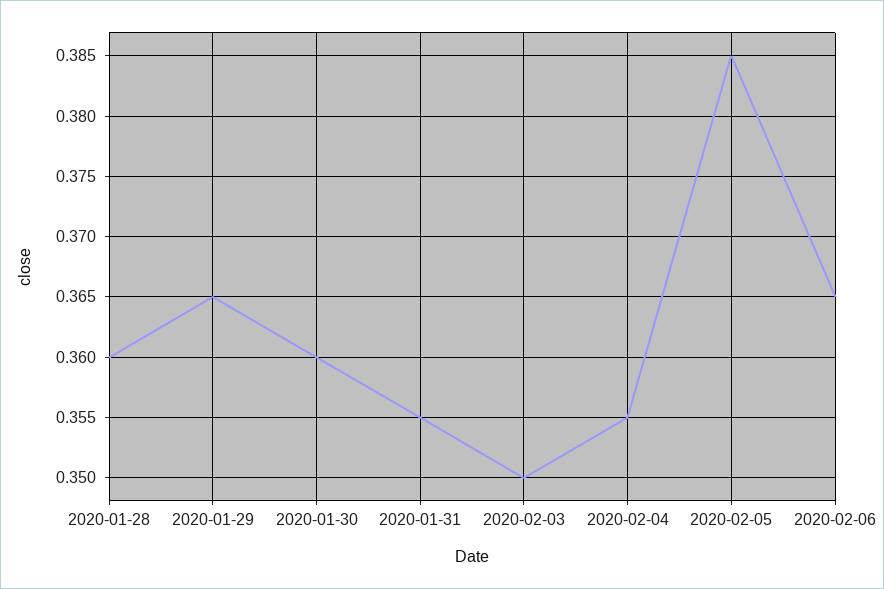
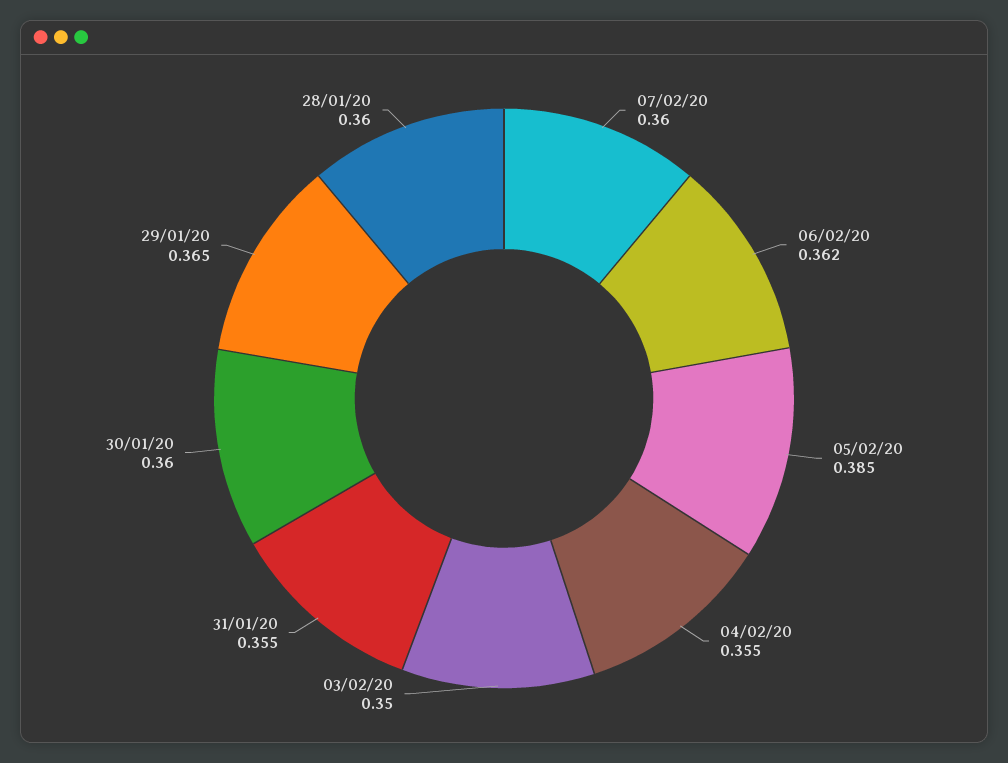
2020-02-06: 0.365 -> 0.362
07/02/20: none -> 0.36

